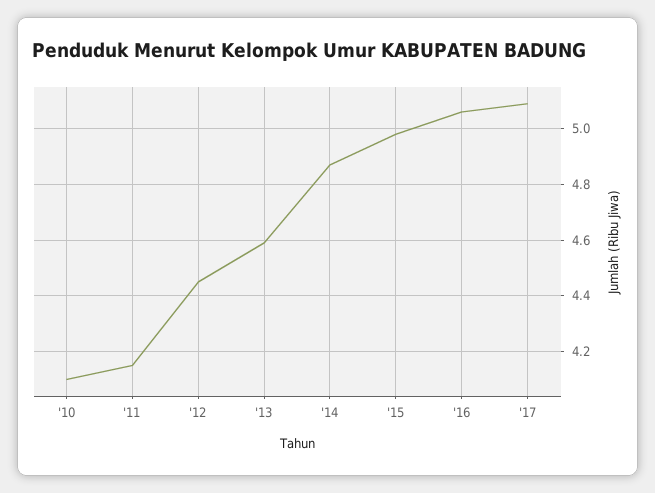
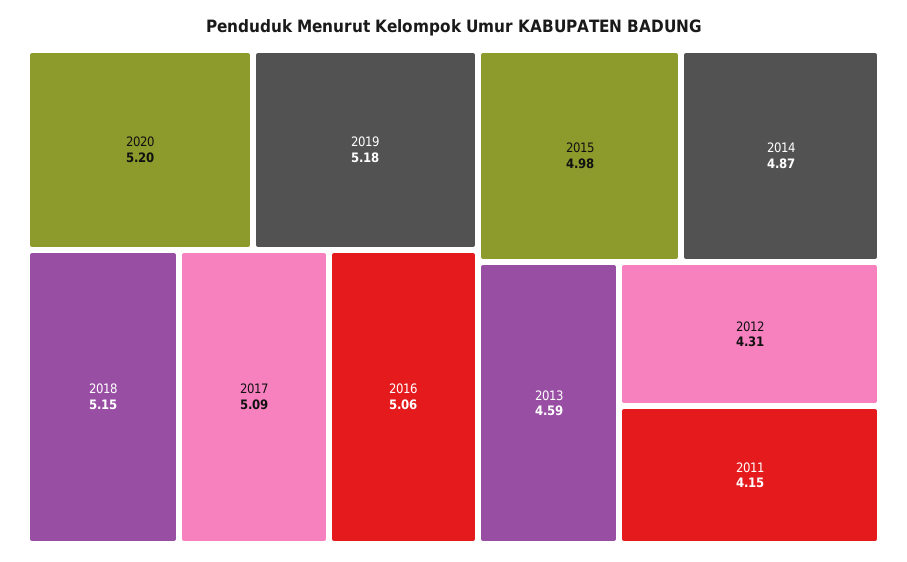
'10: 4.1 -> none
'12: 4.45 -> 4.31
2020: none -> 5.2
2019: none -> 5.18
2018: none -> 5.15

